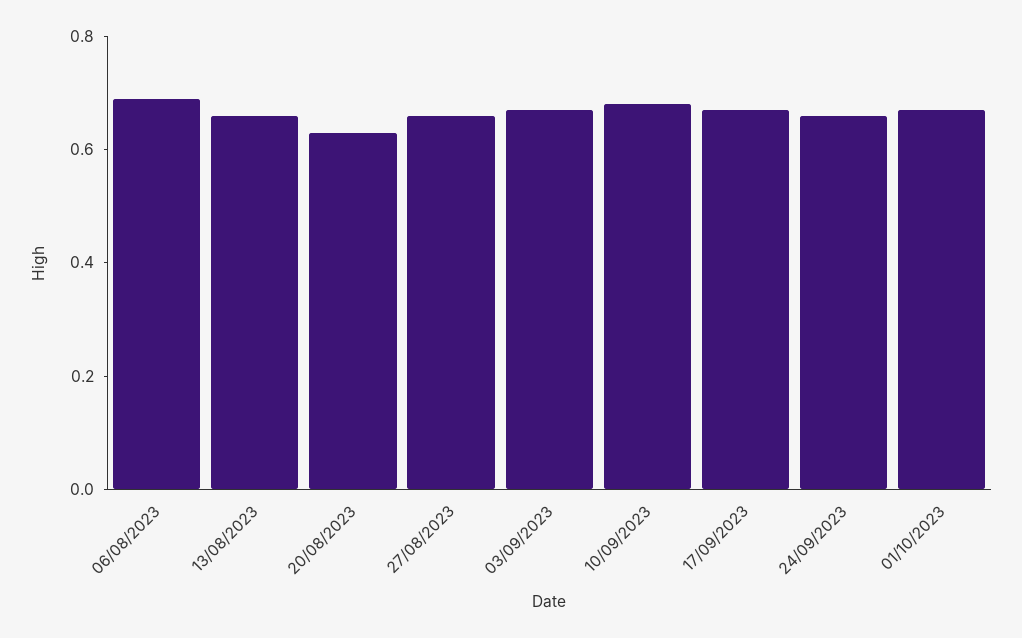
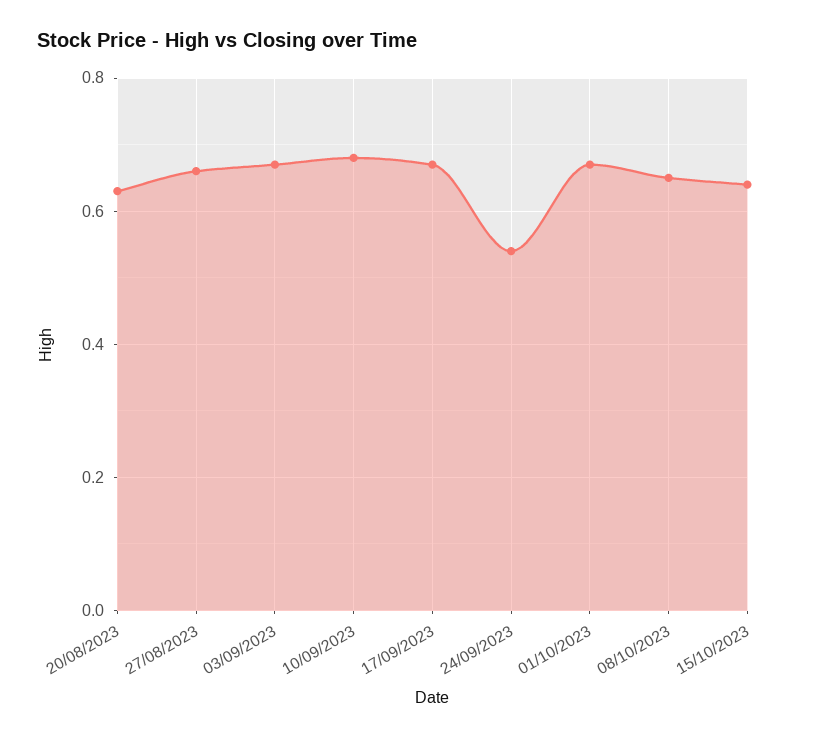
06/08/2023: 0.7 -> none
13/08/2023: 0.65 -> none
24/09/2023: 0.65 -> 0.55
08/10/2023: none -> 0.65
15/10/2023: none -> 0.65

